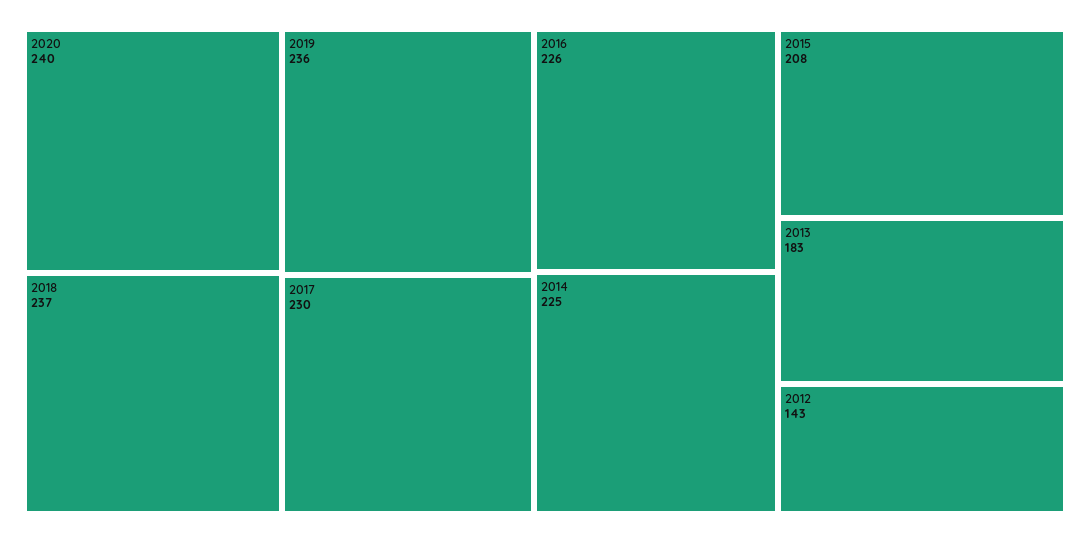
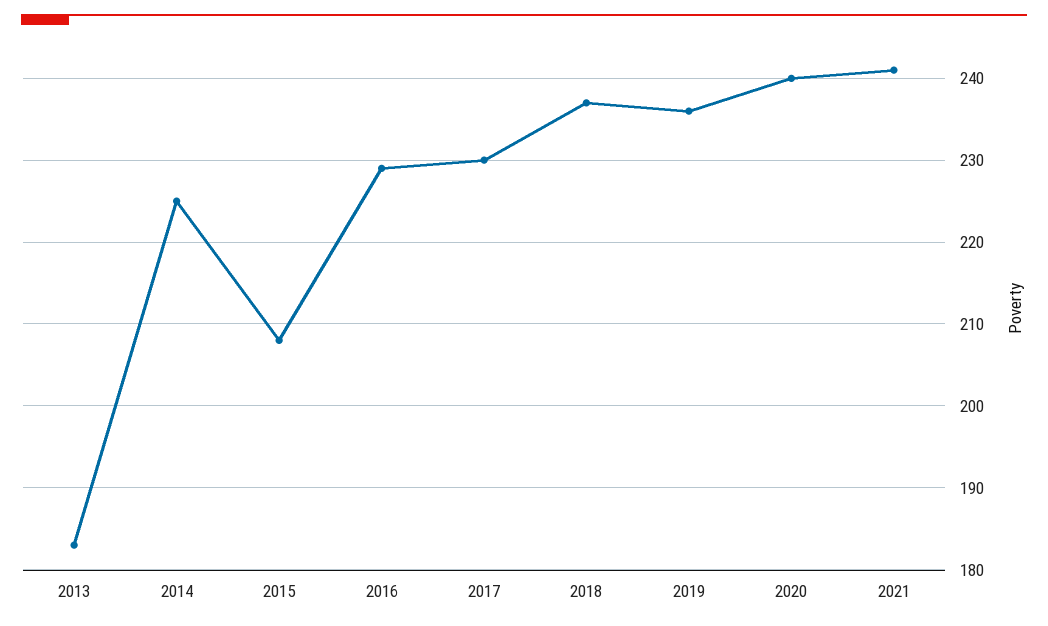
2016: 226 -> 229
2012: 143 -> none
2021: none -> 241

